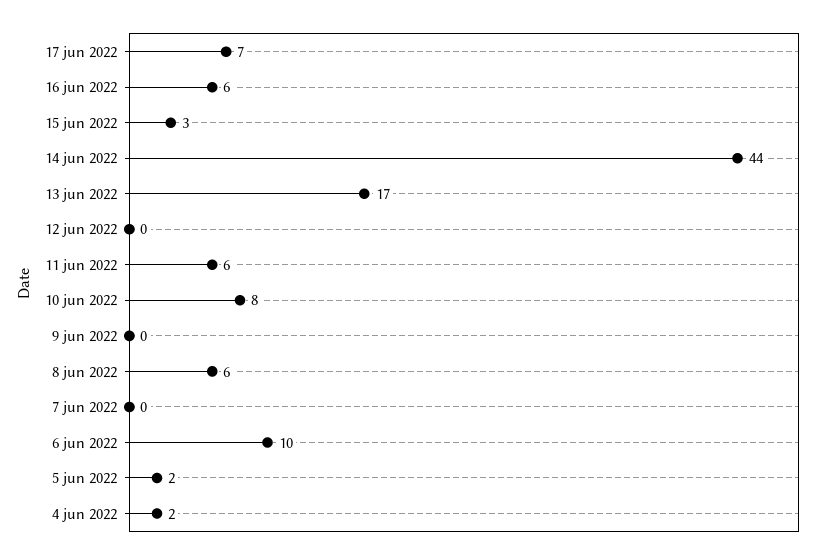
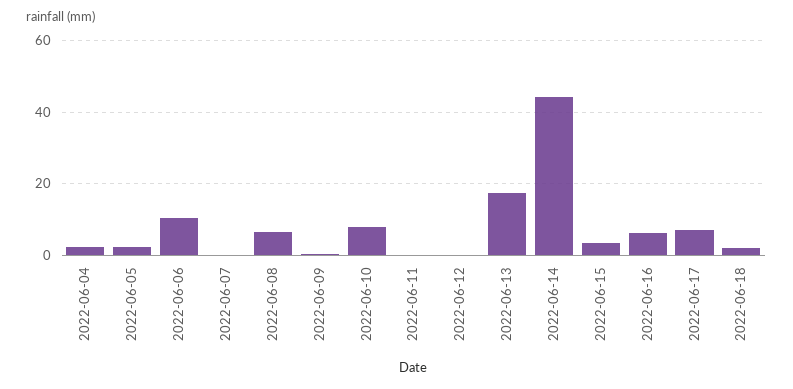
11 jun 2022: 6 -> 0
2022-06-18: none -> 2

